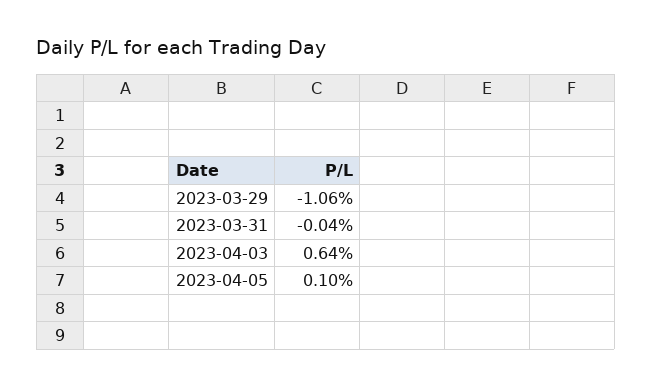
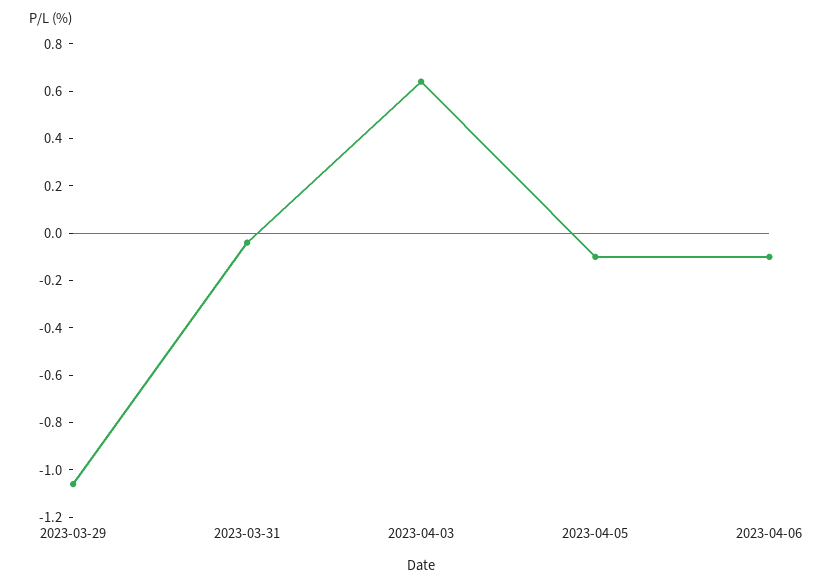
2023-04-05: 0.1 -> -0.1
2023-04-06: none -> -0.1

